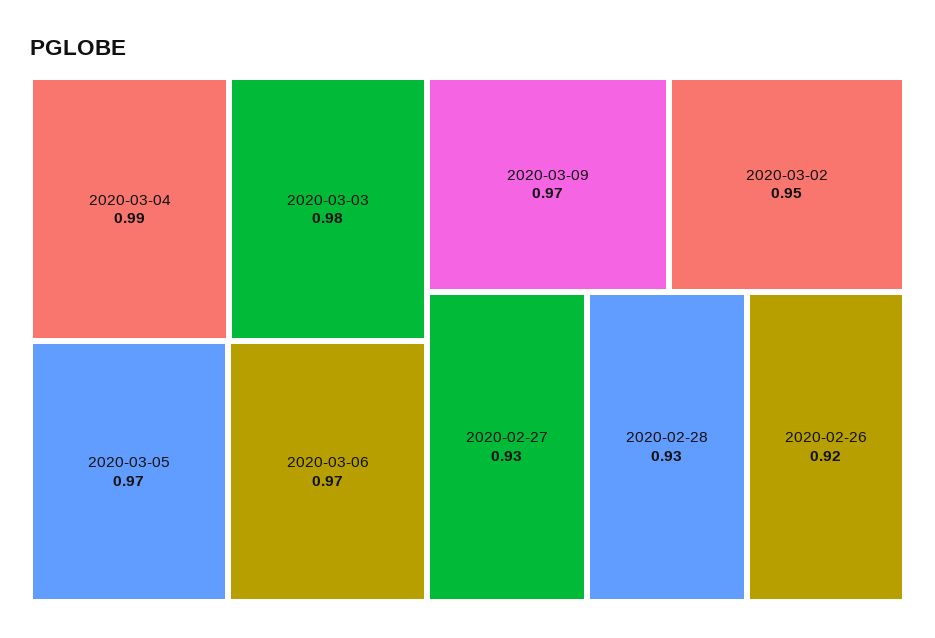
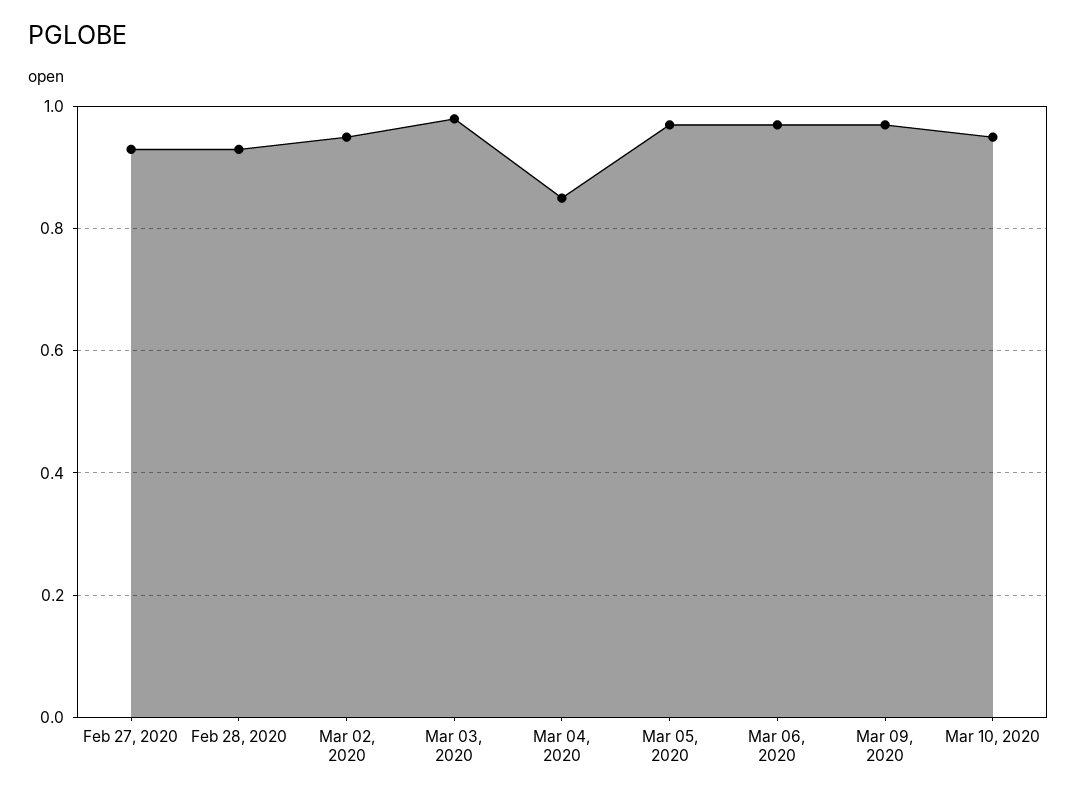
2020-03-04: 0.99 -> 0.85
2020-02-26: 0.92 -> none
Mar 10, 2020: none -> 0.95

